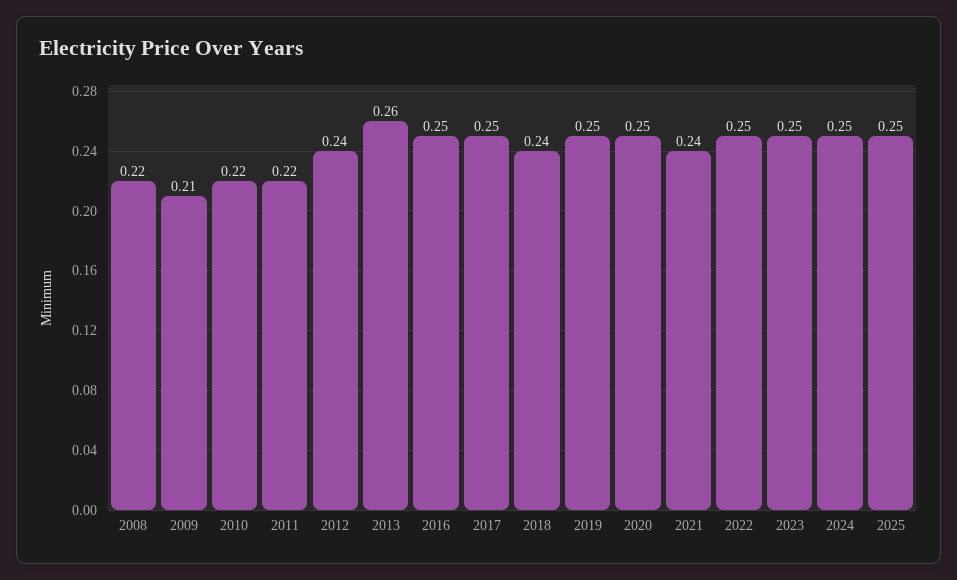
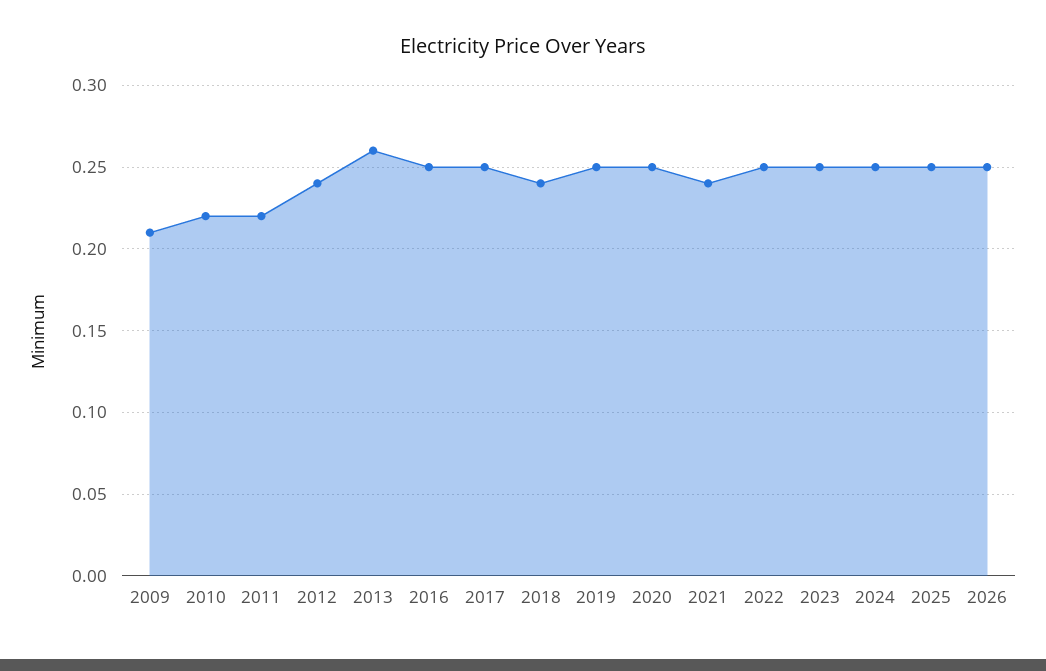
2008: 0.22 -> none
2026: none -> 0.25

